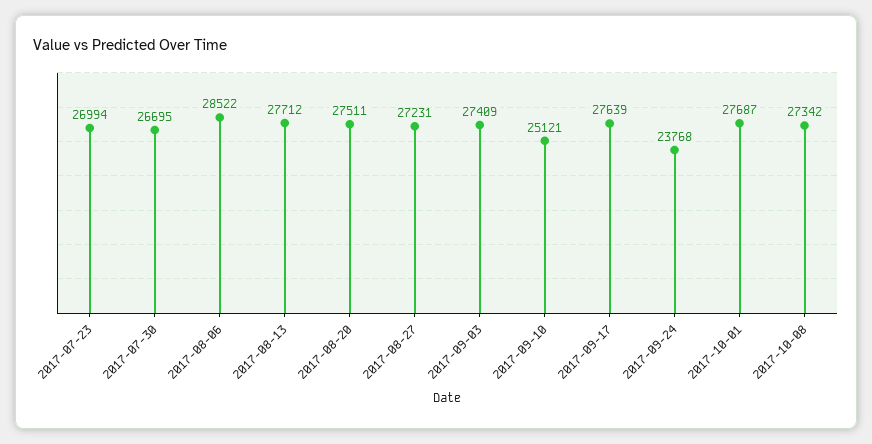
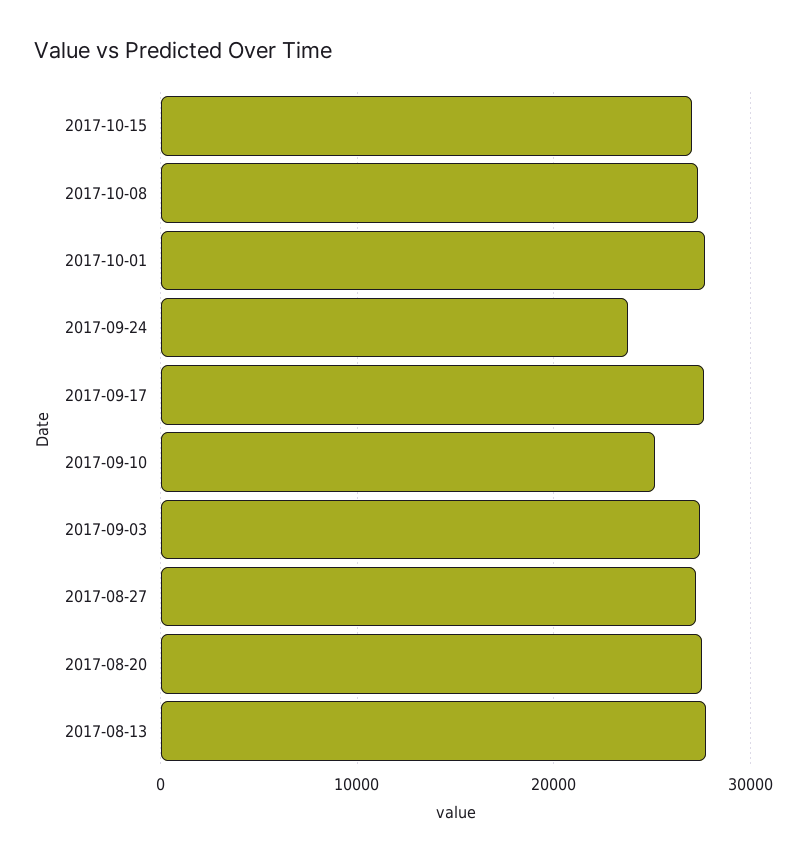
2017-07-23: 26994 -> none
2017-07-30: 26695 -> none
2017-08-06: 28522 -> none
2017-10-15: none -> 27000

